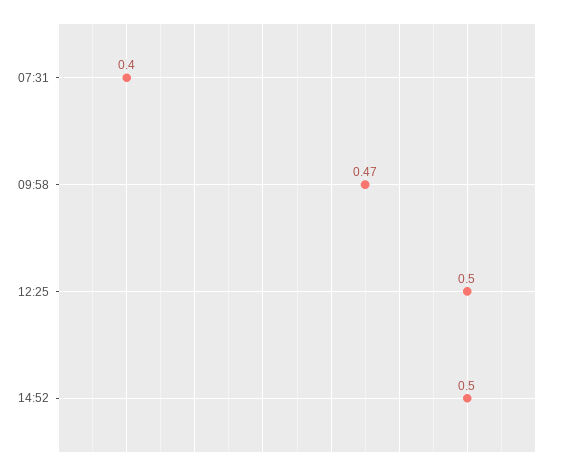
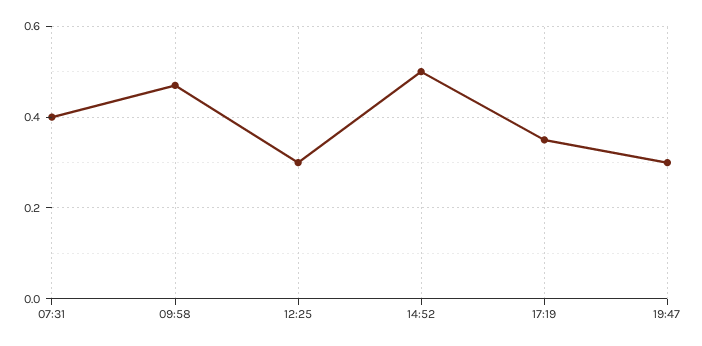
12:25: 0.5 -> 0.3
17:19: none -> 0.35
19:47: none -> 0.3

